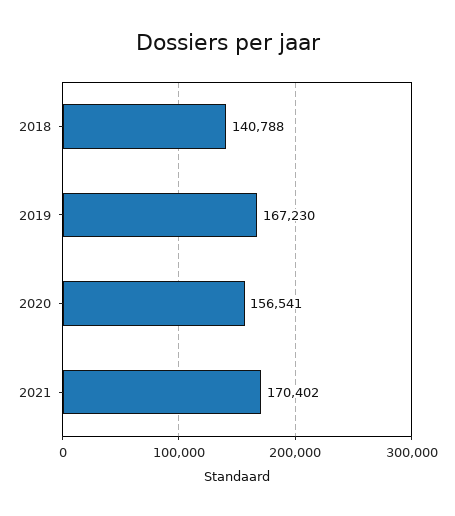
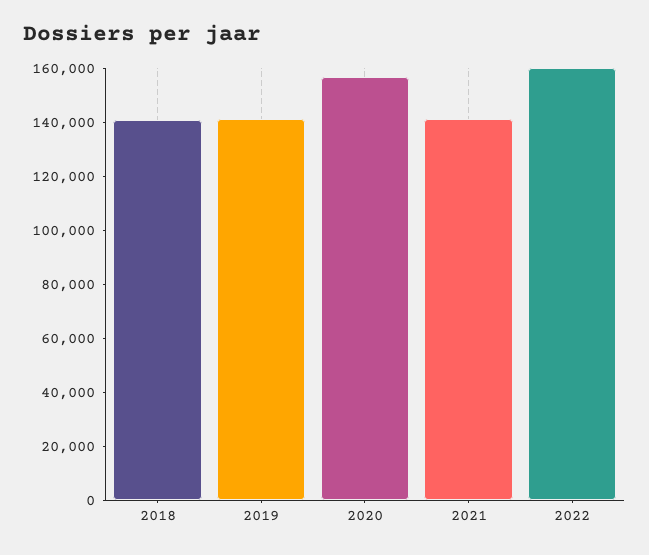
2019: 167230 -> 140000
2021: 170402 -> 140000
2022: none -> 160000

